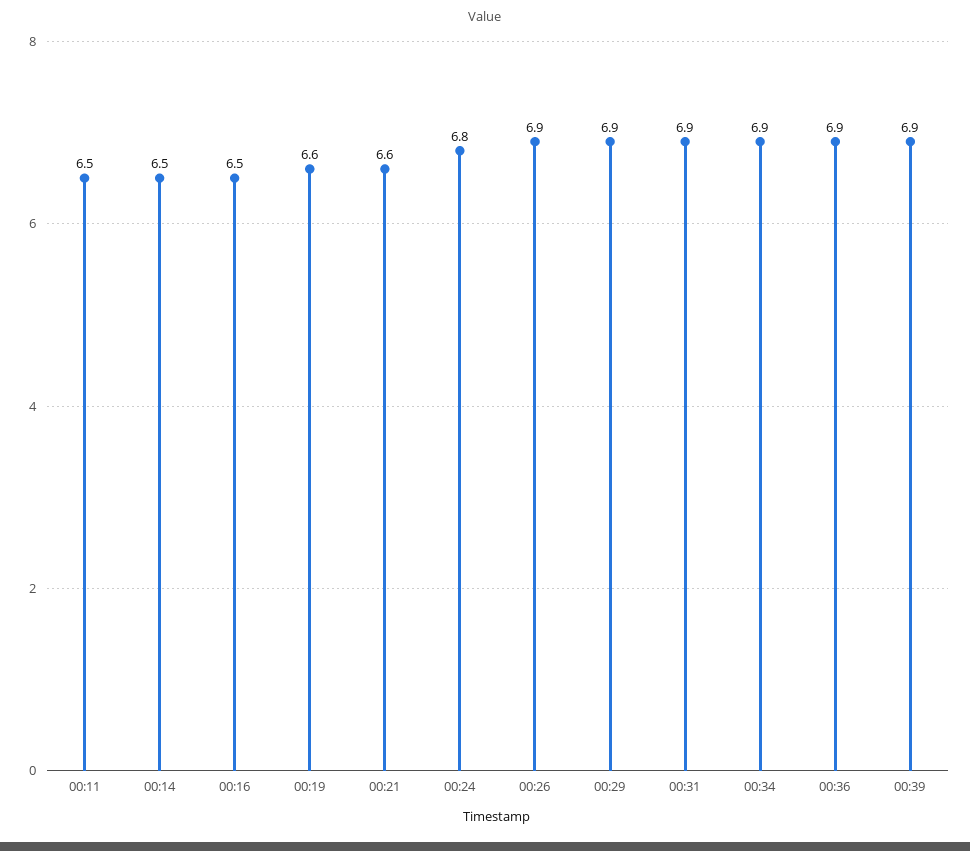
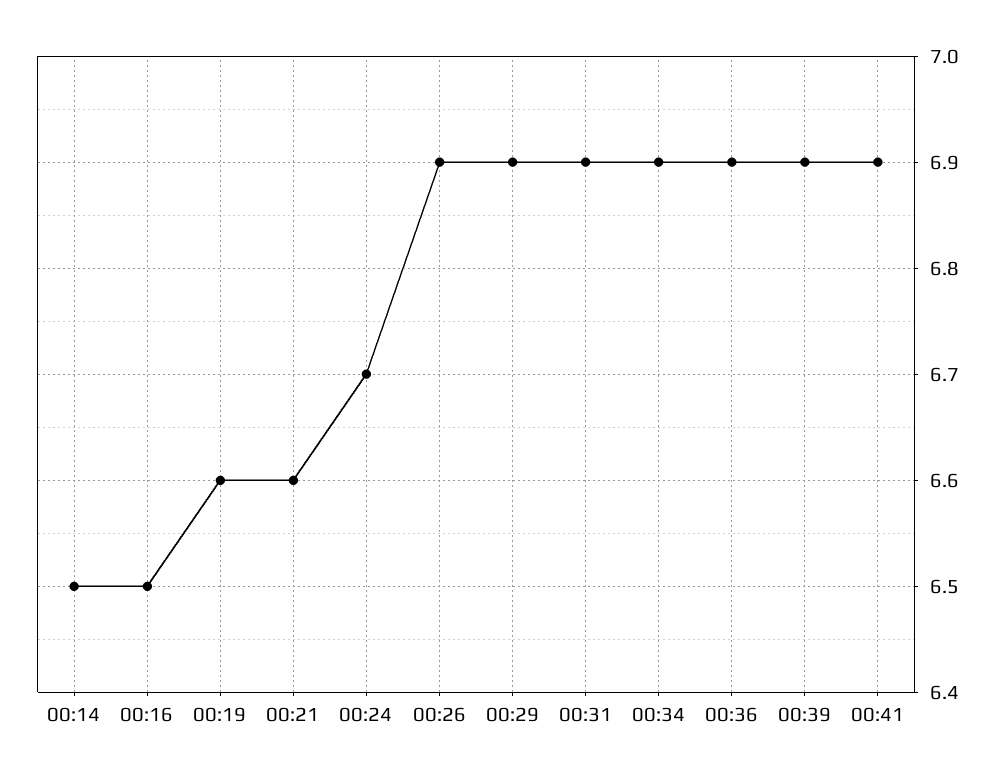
00:11: 6.5 -> none
00:24: 6.8 -> 6.7
00:41: none -> 6.9

